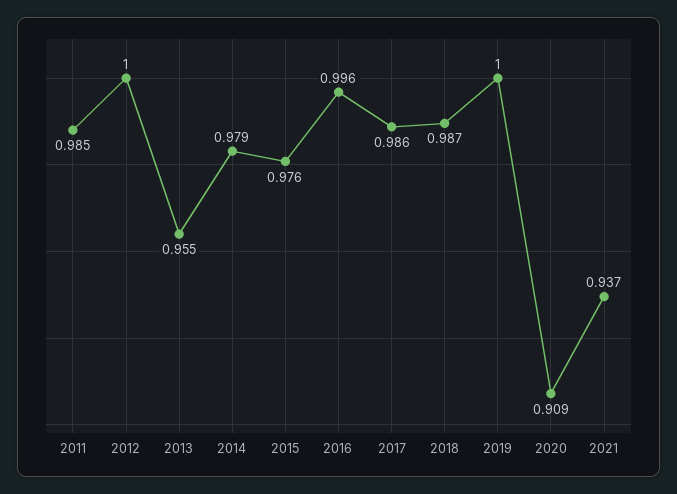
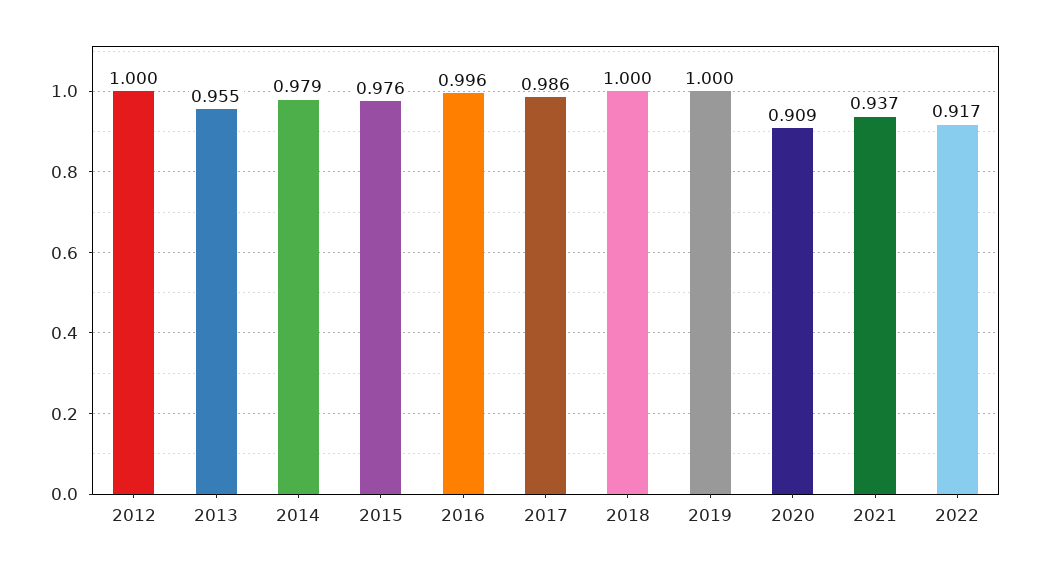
2011: 0.985 -> none
2018: 0.987 -> 1
2022: none -> 0.917

